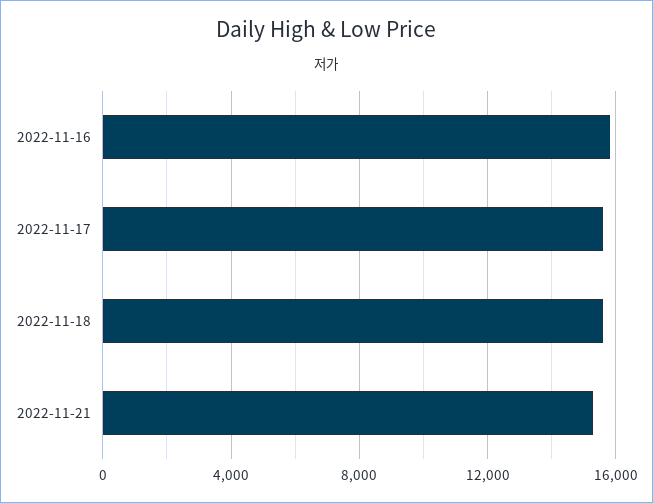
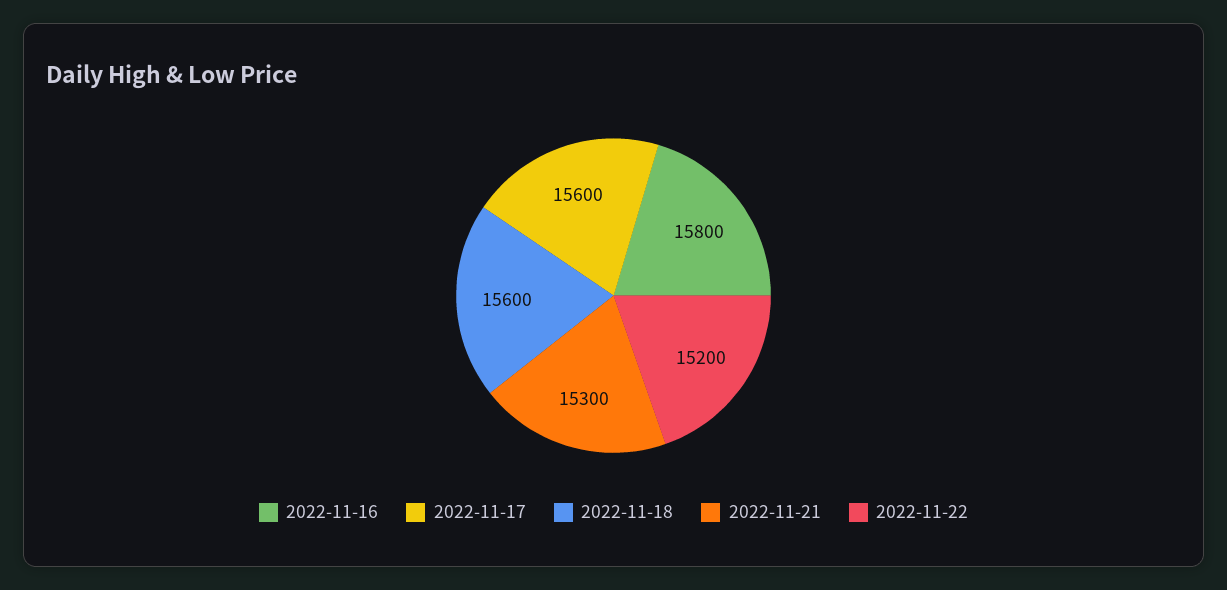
2022-11-22: none -> 15200

